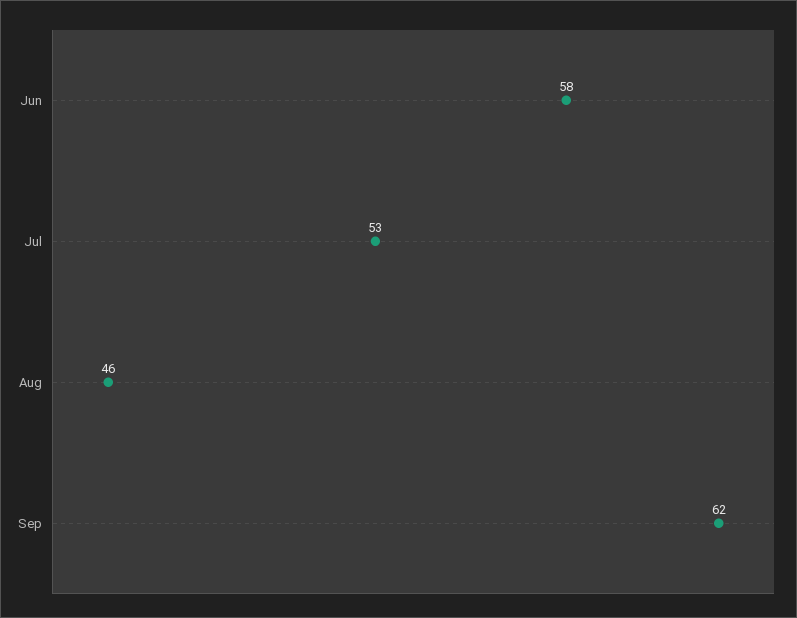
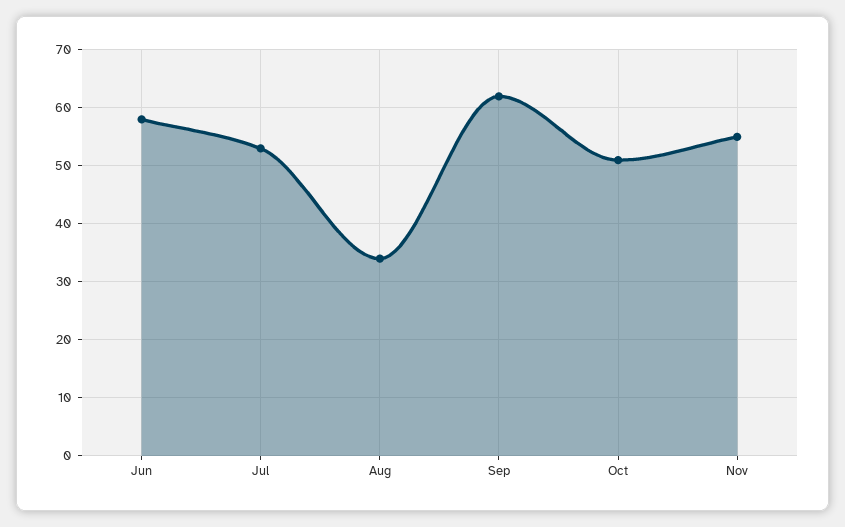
Aug: 46 -> 35
Oct: none -> 50
Nov: none -> 55

